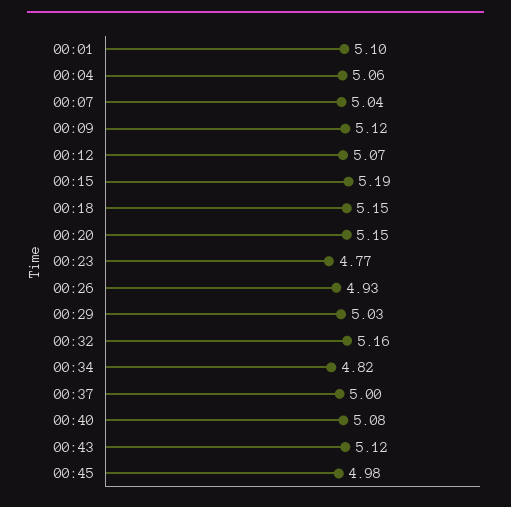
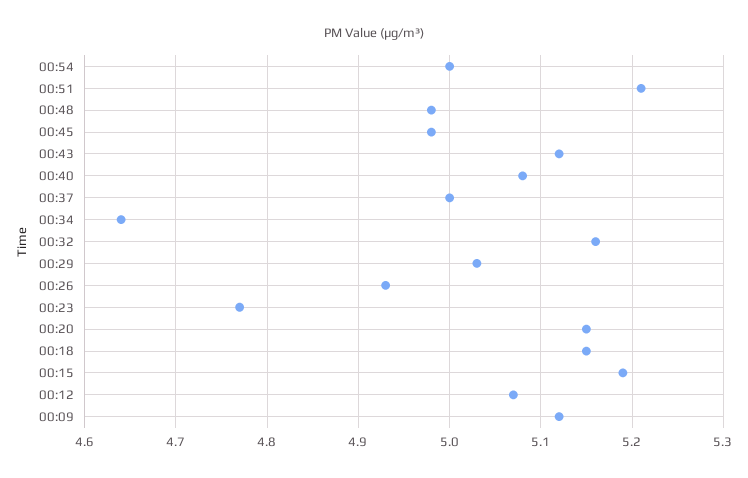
00:01: 5.1 -> none
00:04: 5.06 -> none
00:07: 5.04 -> none
00:34: 4.82 -> 4.64
00:54: none -> 5
00:51: none -> 5.21
00:48: none -> 4.98

